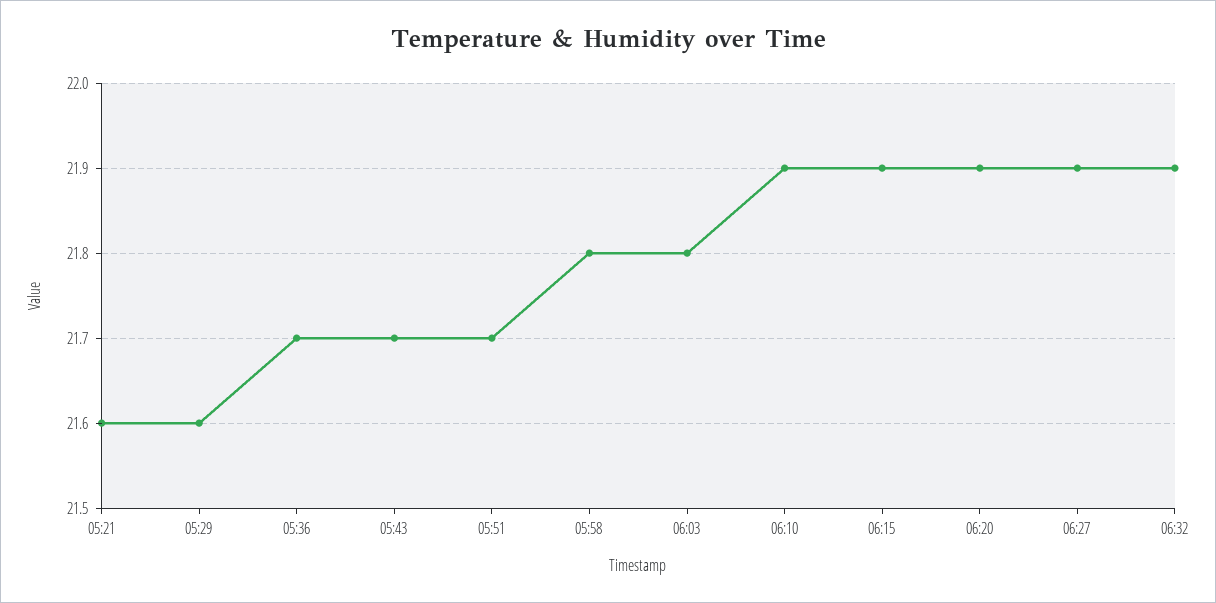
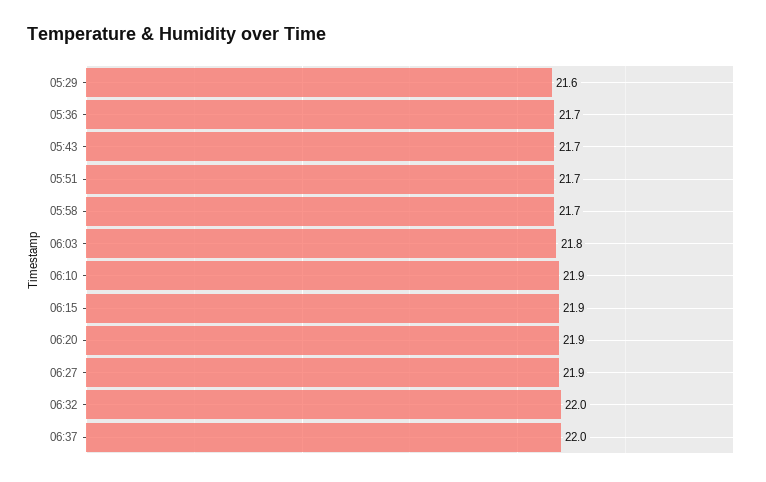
05:21: 21.6 -> none
05:58: 21.8 -> 21.7
06:32: 21.9 -> 22
06:37: none -> 22

